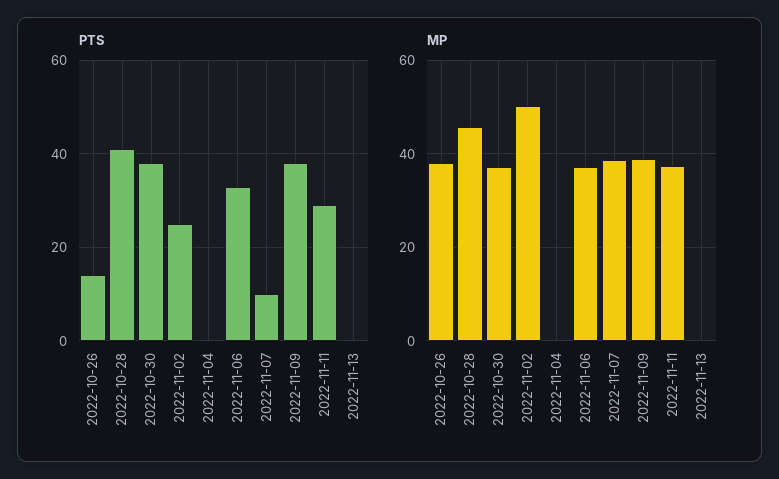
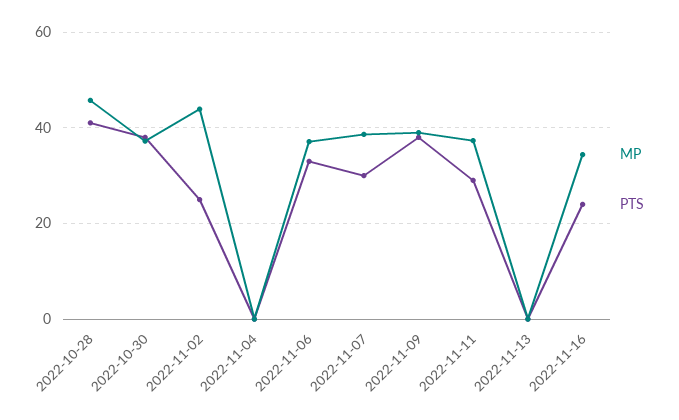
PTS, 2022-10-26: 15 -> none
PTS, 2022-11-07: 10 -> 30
MP, 2022-10-26: 38 -> none
MP, 2022-11-02: 50 -> 44
MP, 2022-11-16: none -> 34
PTS, 2022-11-16: none -> 24

